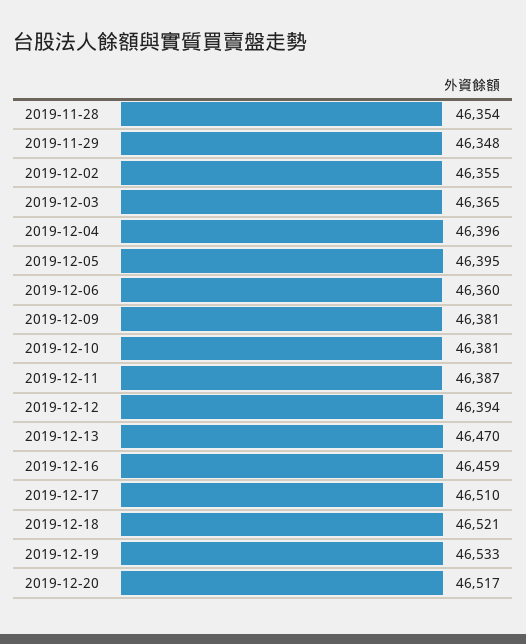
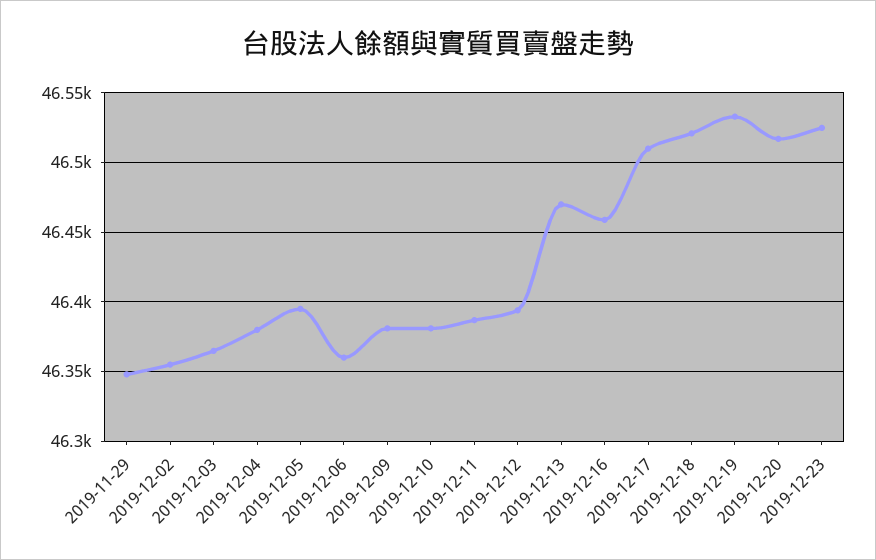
2019-11-28: 46354 -> none
2019-12-04: 46396 -> 46380
2019-12-23: none -> 46525

